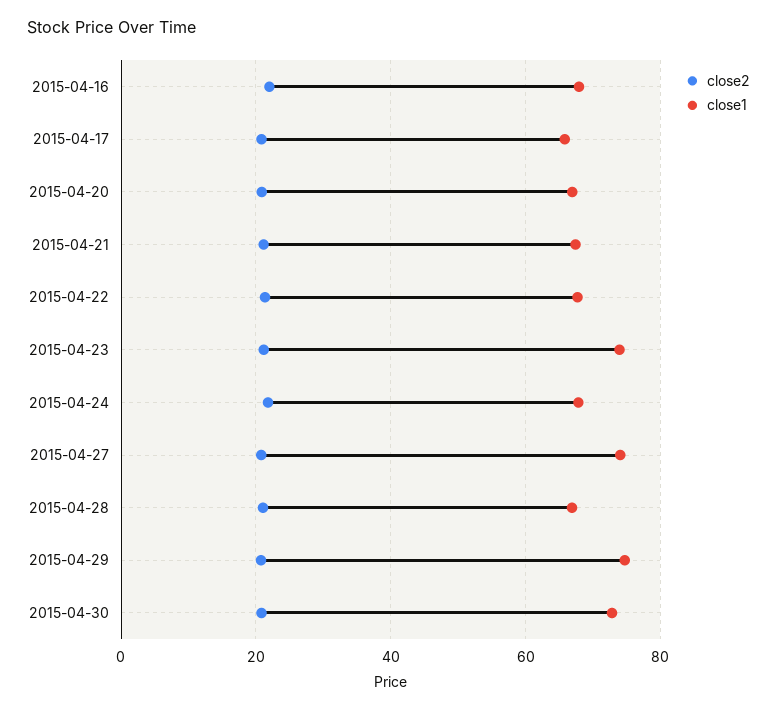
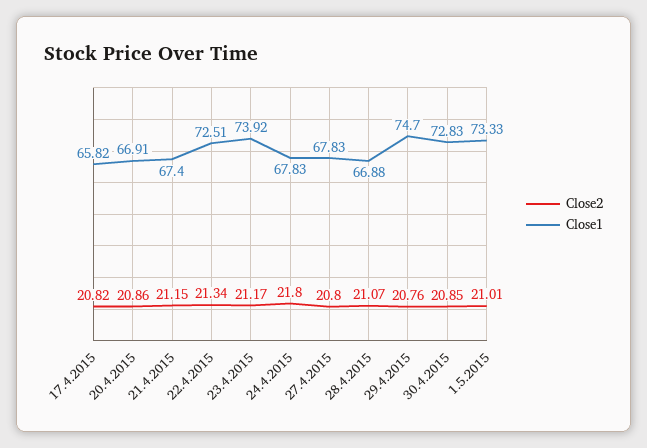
close2, 2015-04-16: 22 -> none
close1, 2015-04-16: 68 -> none
close1, 2015-04-22: 68 -> 72.51
close1, 2015-04-27: 74 -> 67.83
close2, 1.5.2015: none -> 21.01
close1, 1.5.2015: none -> 73.33

